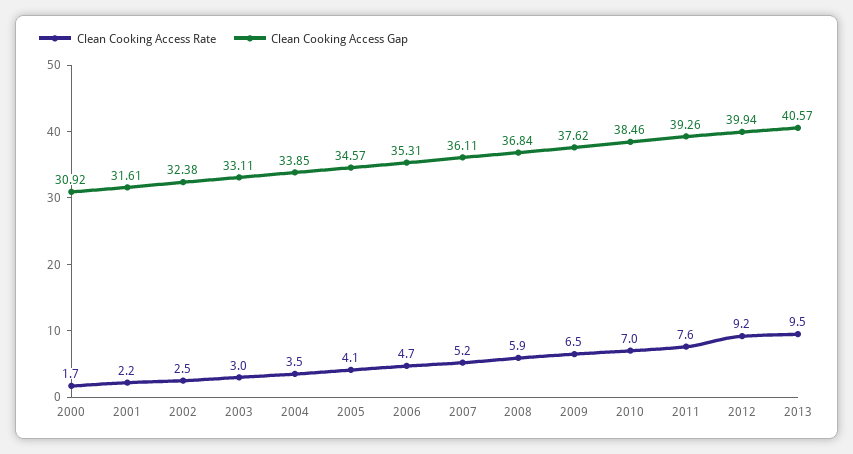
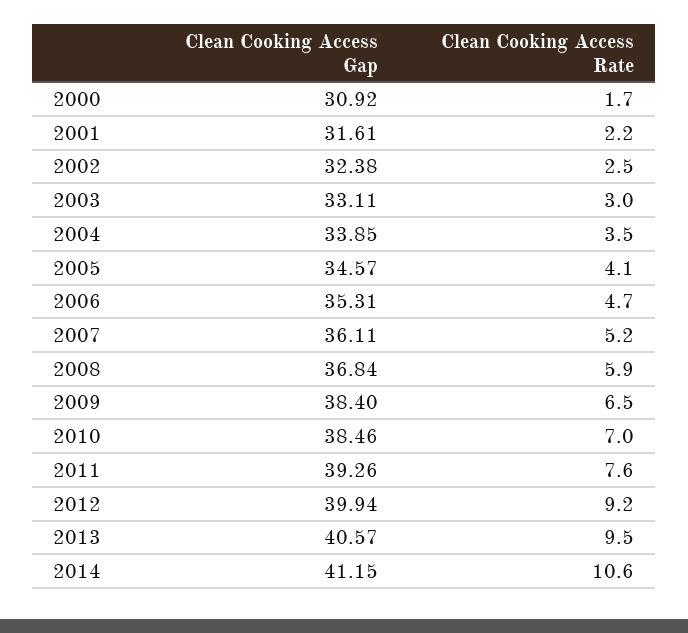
Clean Cooking Access Gap, 2009: 37.62 -> 38.4
Clean Cooking Access Gap, 2014: none -> 41.15
Clean Cooking Access Rate, 2014: none -> 10.6

